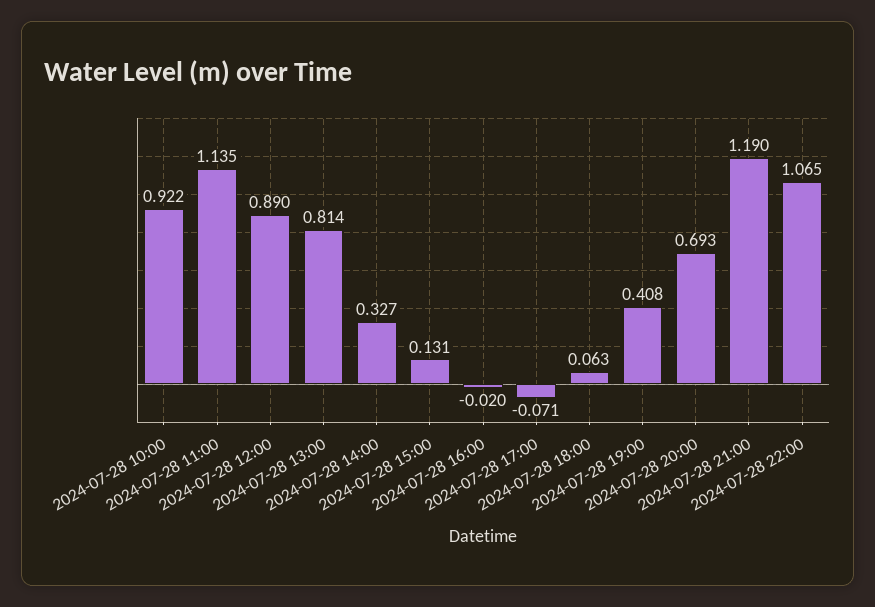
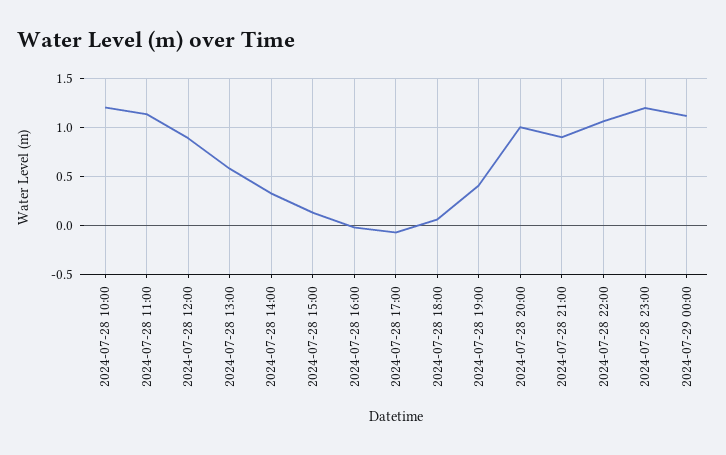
2024-07-28 10:00: 0.922 -> 1.2
2024-07-28 13:00: 0.814 -> 0.6
2024-07-28 20:00: 0.693 -> 1
2024-07-28 21:00: 1.19 -> 0.9
2024-07-28 23:00: none -> 1.2
2024-07-29 00:00: none -> 1.1

